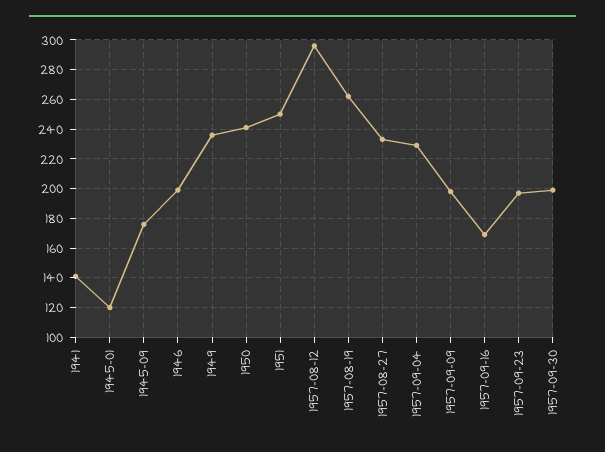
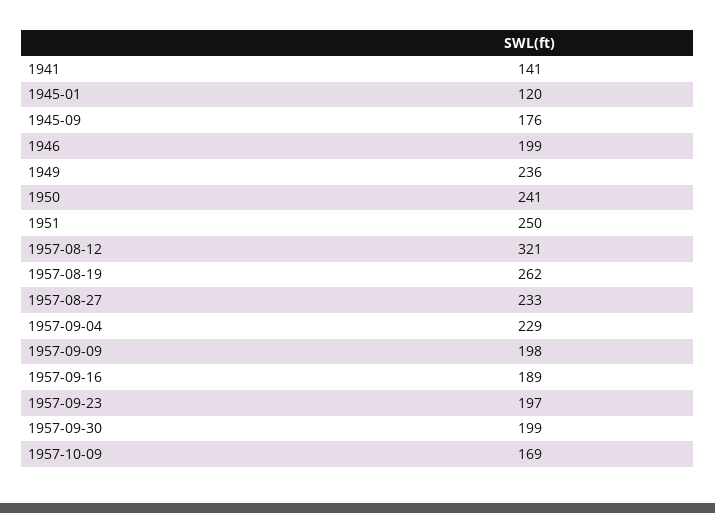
1957-08-12: 295 -> 321
1957-09-16: 170 -> 189
1957-10-09: none -> 169

